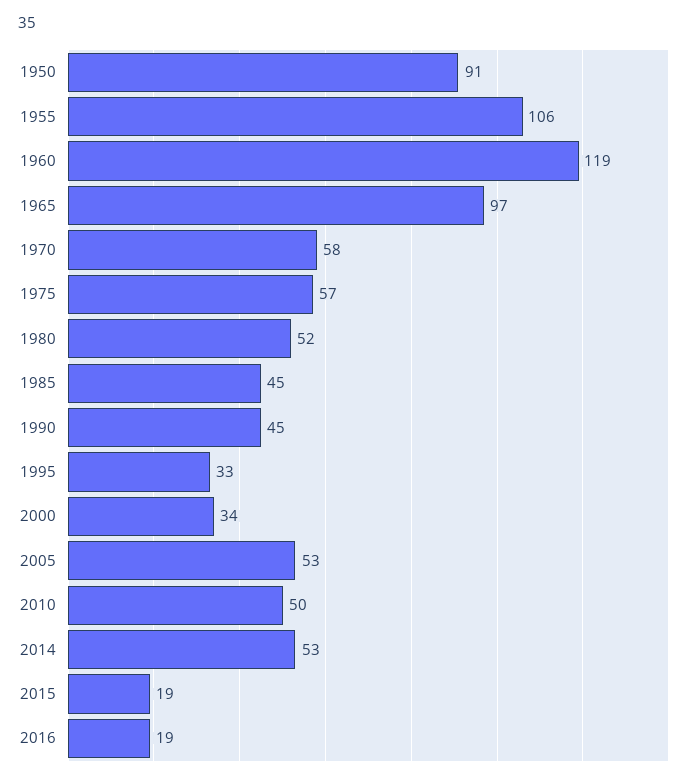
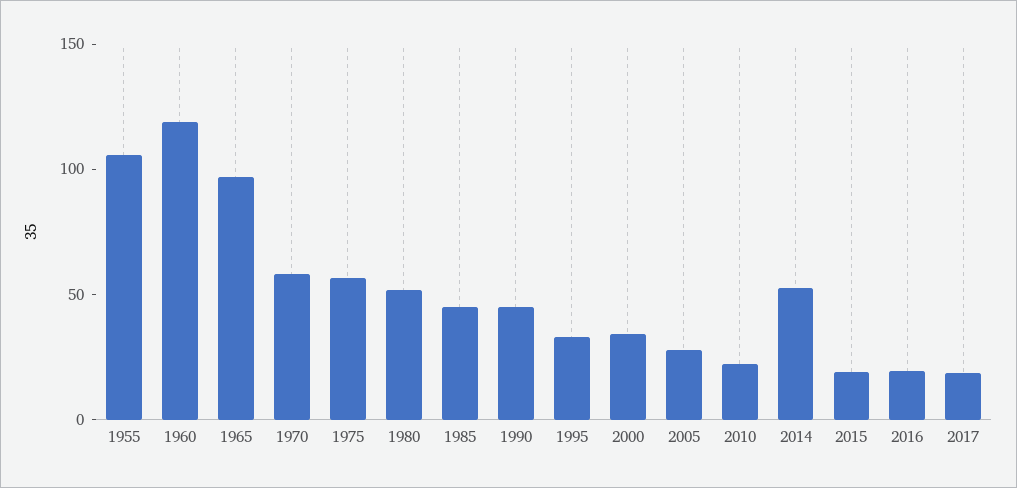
1950: 91 -> none
2005: 53 -> 30
2010: 50 -> 20
2017: none -> 20

